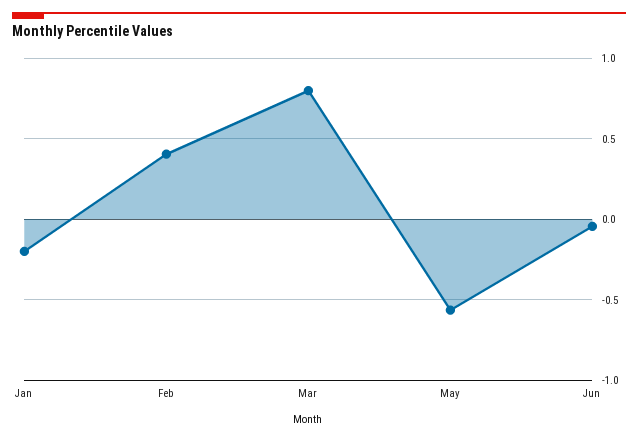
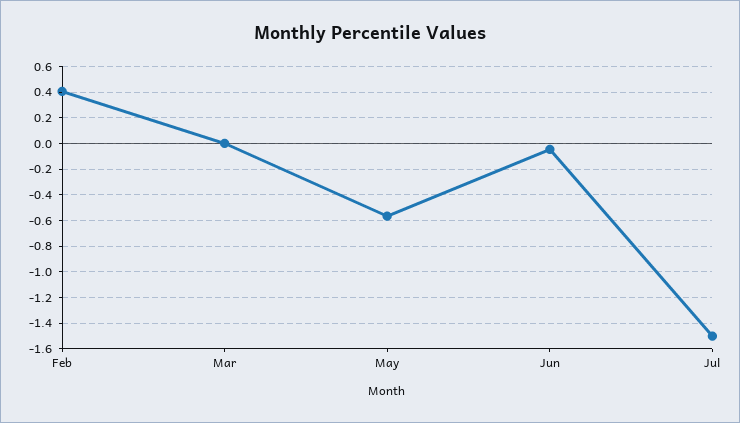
Jan: -0.2 -> none
Mar: 0.8 -> 0
Jul: none -> -1.5

